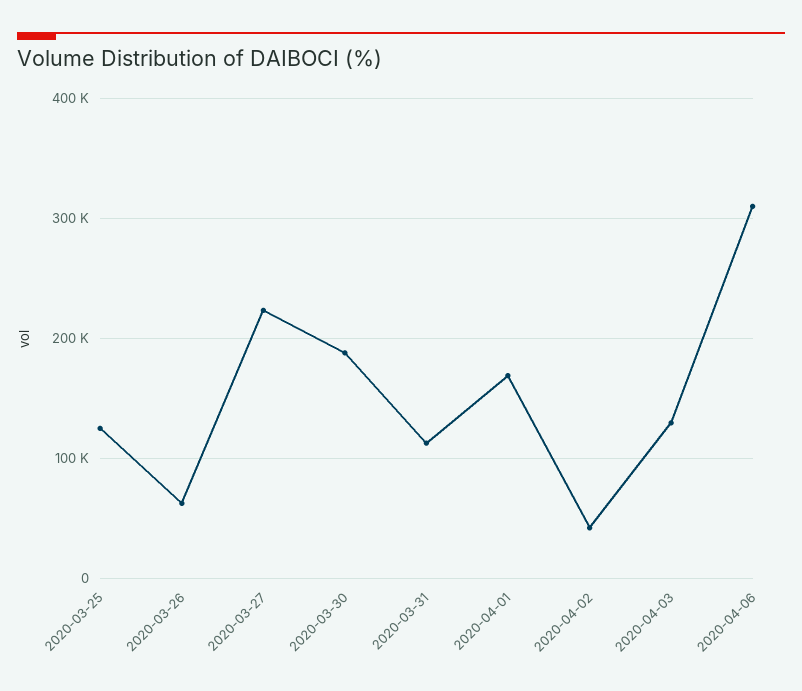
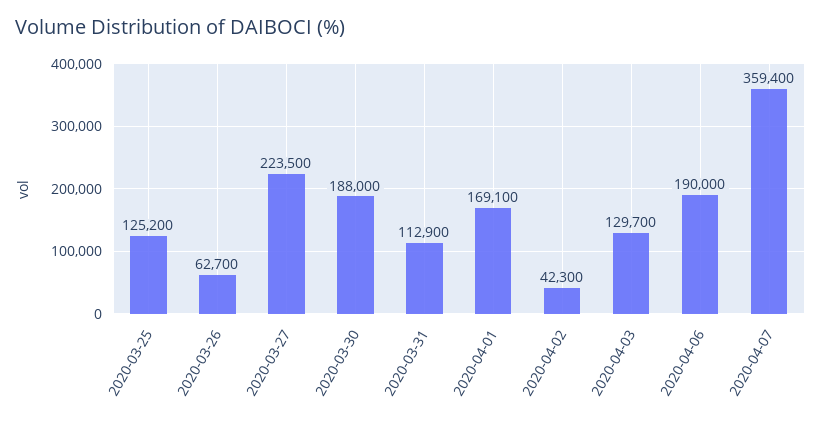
2020-04-06: 310000 -> 190000
2020-04-07: none -> 359400

